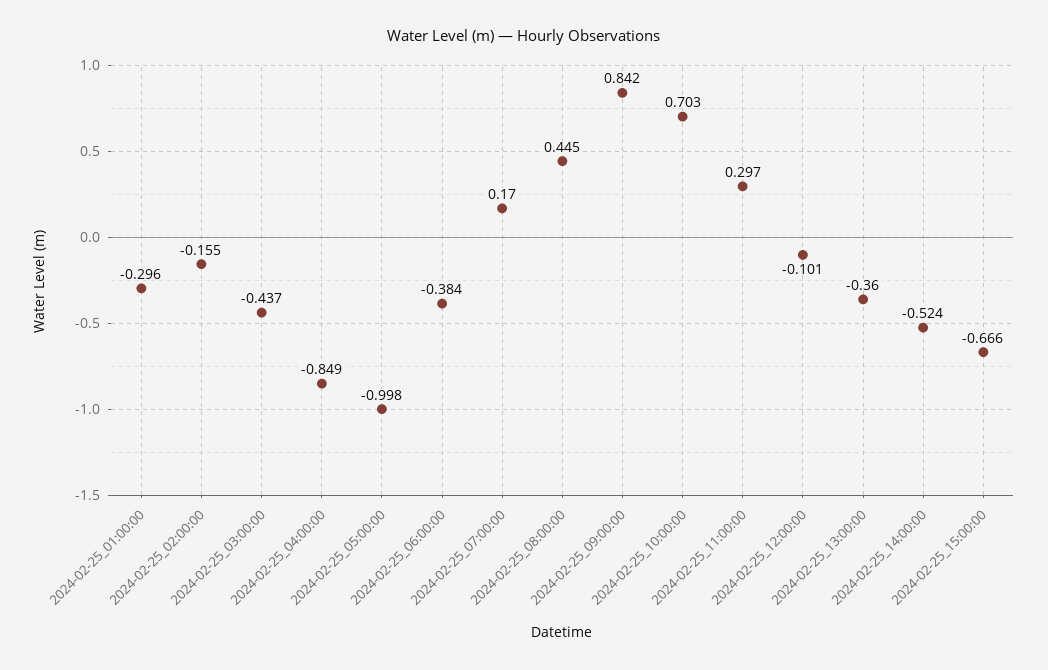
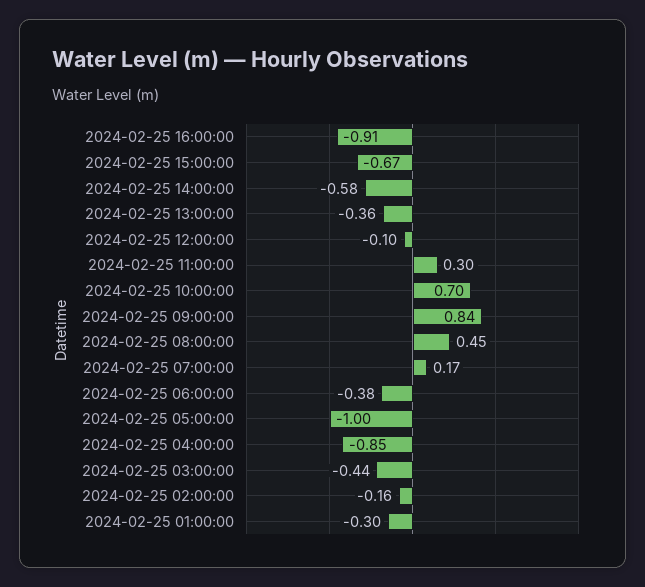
2024-02-25_14:00:00: -0.524 -> -0.58
2024-02-25 16:00:00: none -> -0.91

